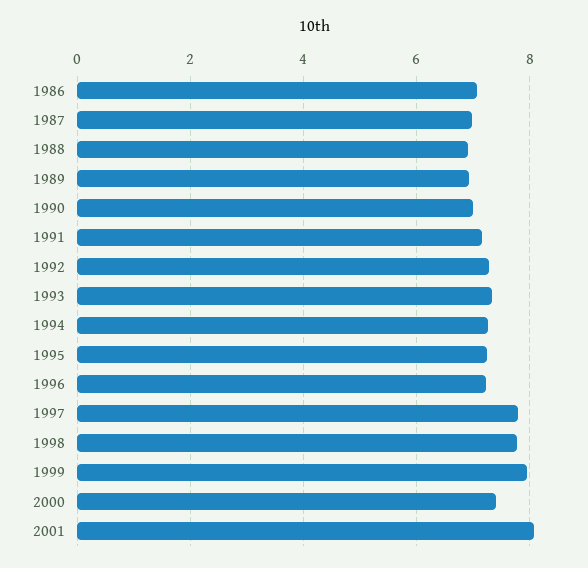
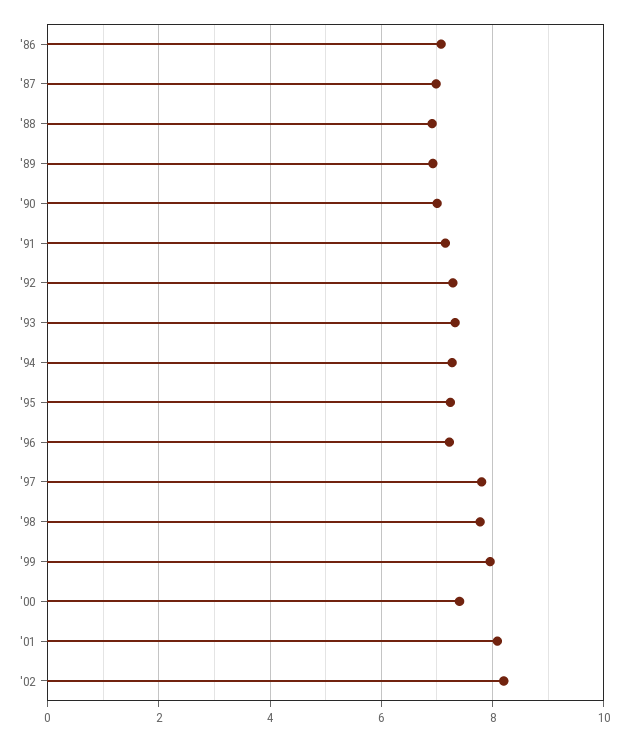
'02: none -> 8.2

